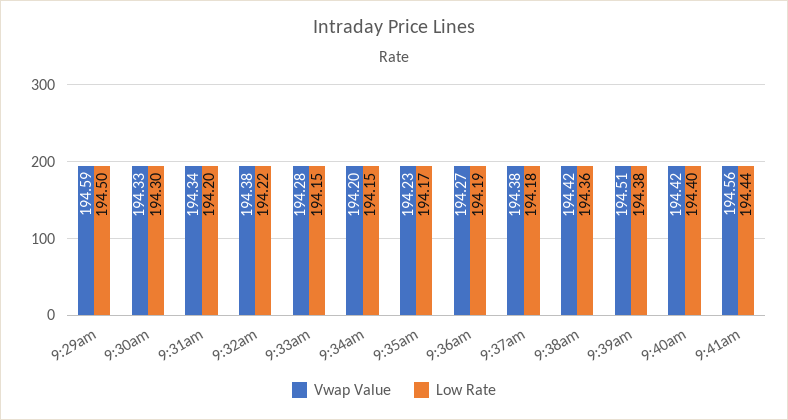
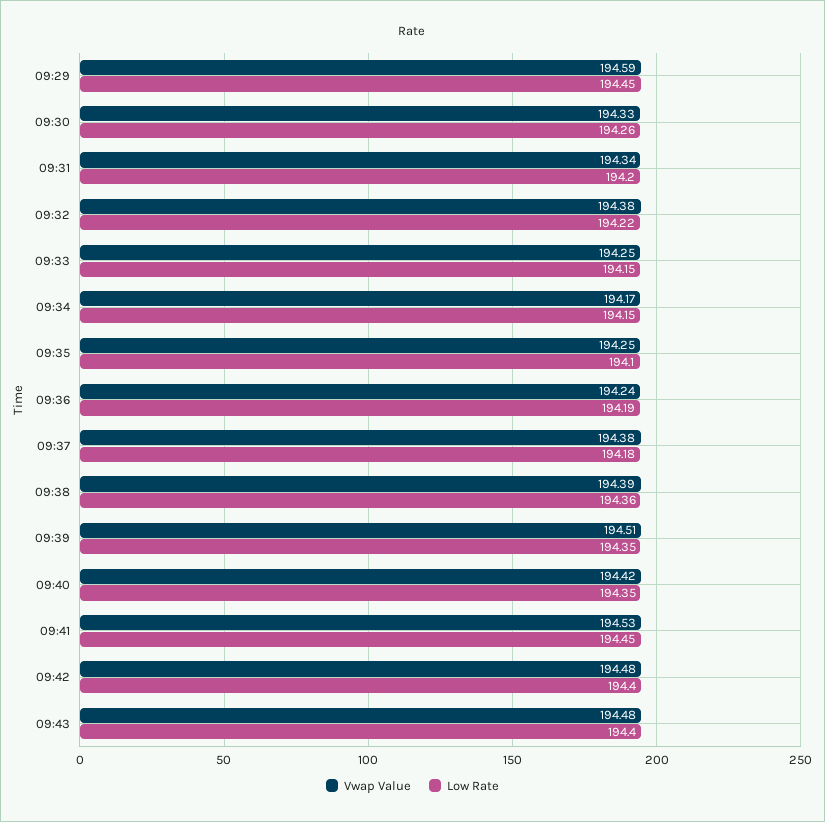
Low Rate, 9:29am: 194.5 -> 194.45
Low Rate, 9:30am: 194.3 -> 194.26
Vwap Value, 9:33am: 194.28 -> 194.25
Vwap Value, 9:34am: 194.2 -> 194.17
Vwap Value, 9:35am: 194.23 -> 194.25
Low Rate, 9:35am: 194.17 -> 194.1
Vwap Value, 9:36am: 194.27 -> 194.24
Vwap Value, 9:38am: 194.42 -> 194.39
Low Rate, 9:39am: 194.38 -> 194.35
Low Rate, 9:40am: 194.4 -> 194.35
Vwap Value, 9:41am: 194.56 -> 194.53
Low Rate, 9:41am: 194.44 -> 194.45
Vwap Value, 09:42: none -> 194.48
Low Rate, 09:42: none -> 194.4
Vwap Value, 09:43: none -> 194.48
Low Rate, 09:43: none -> 194.4

